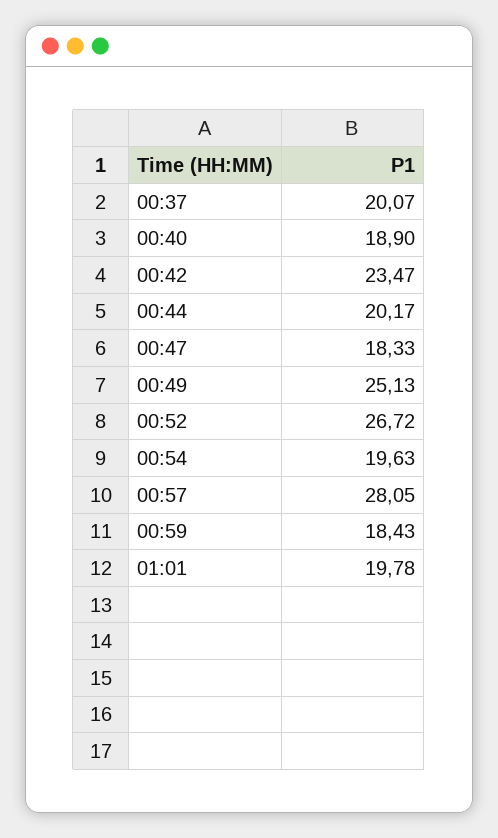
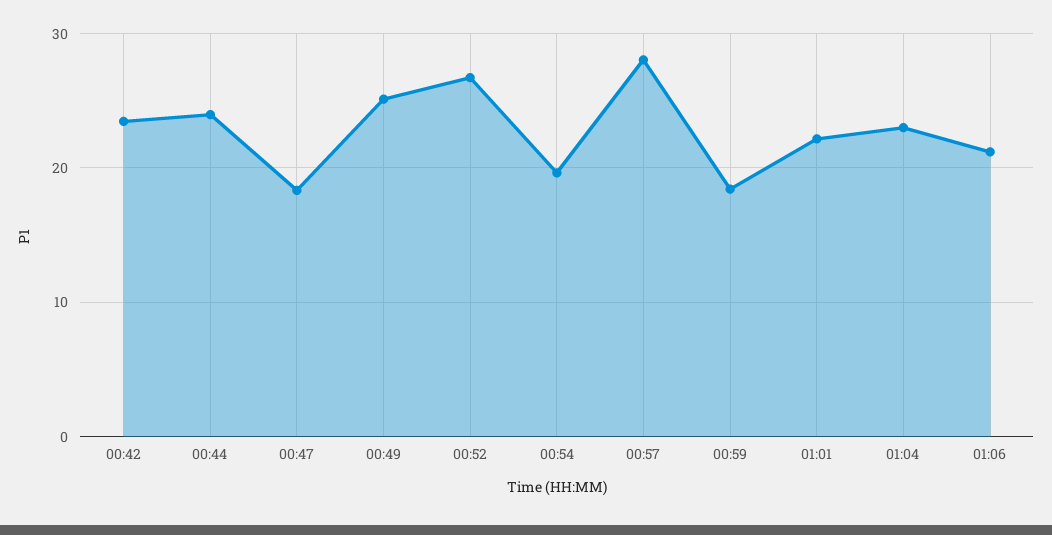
00:37: 20.07 -> none
00:40: 18.9 -> none
00:44: 20.17 -> 24
01:01: 19.78 -> 22
01:04: none -> 23
01:06: none -> 21

